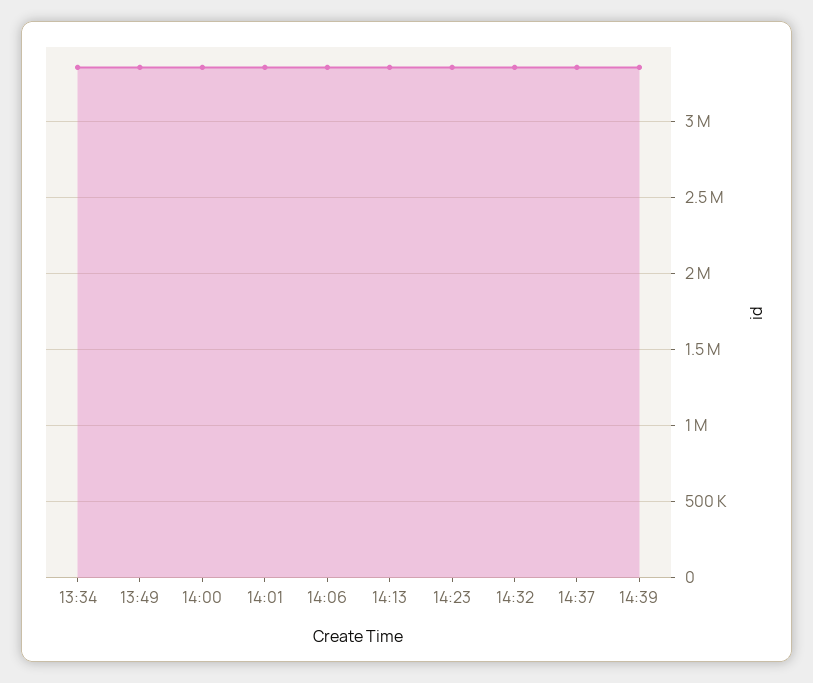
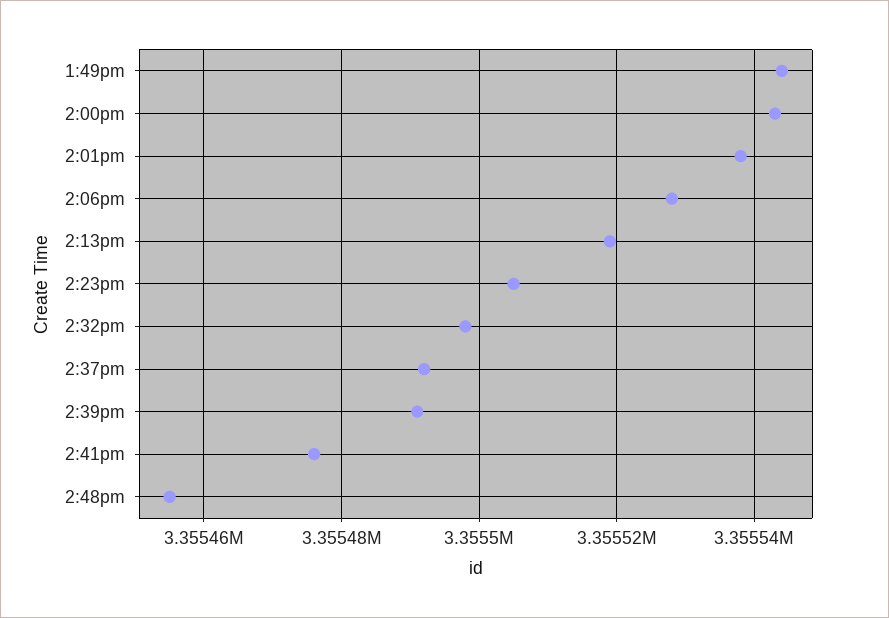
13:34: 3350000 -> none
2:41pm: none -> 3355475
2:48pm: none -> 3355455

